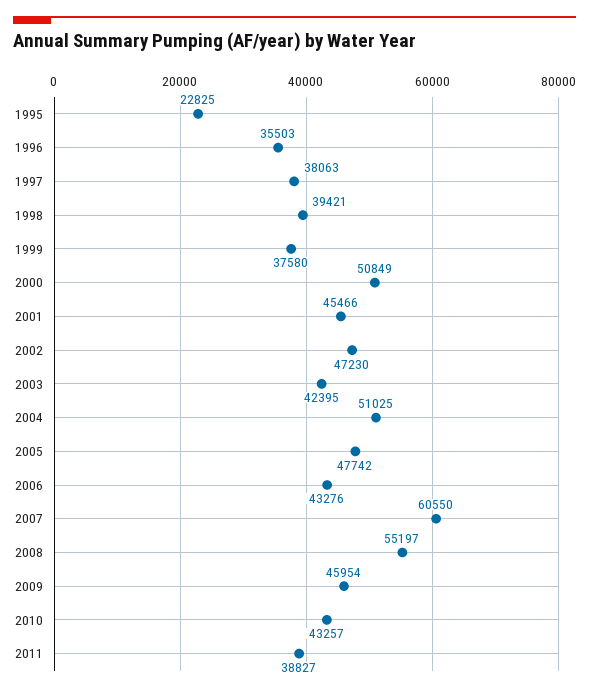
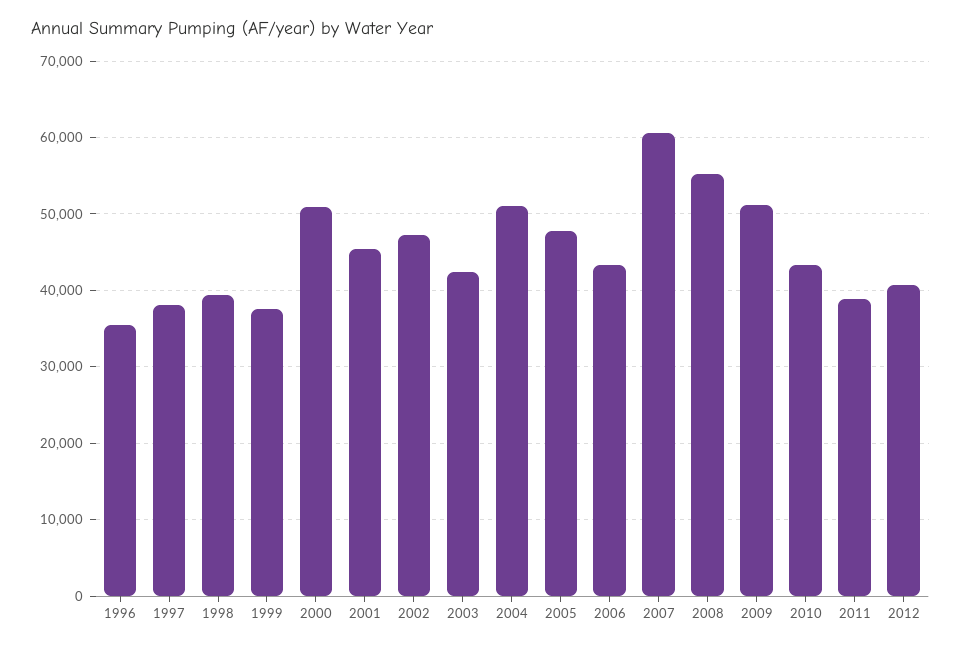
1995: 22825 -> none
2009: 45954 -> 51000
2012: none -> 41000

